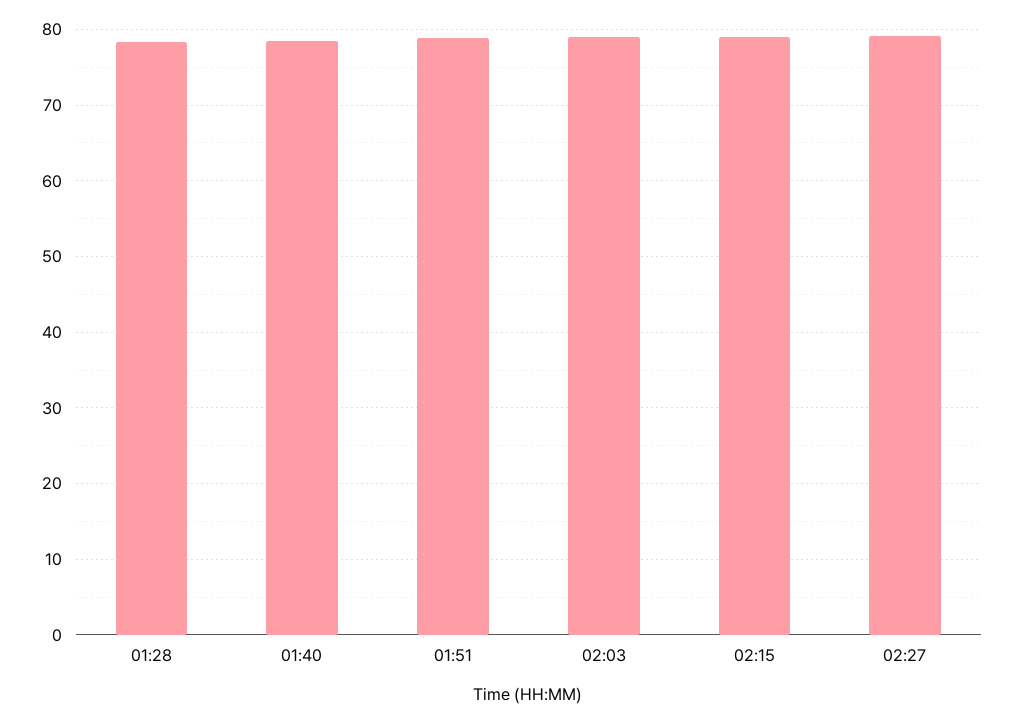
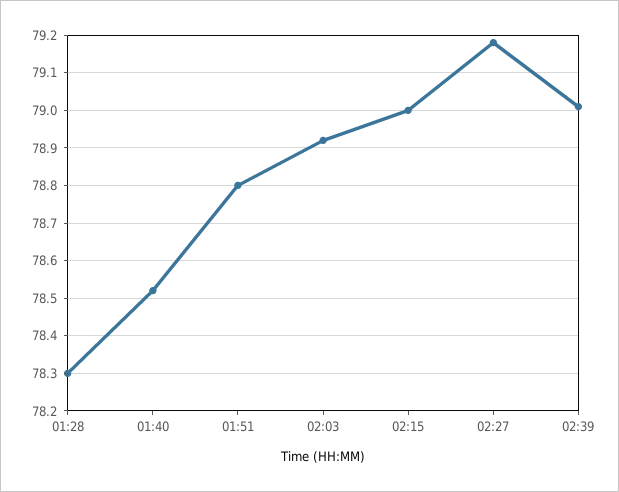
02:39: none -> 79

